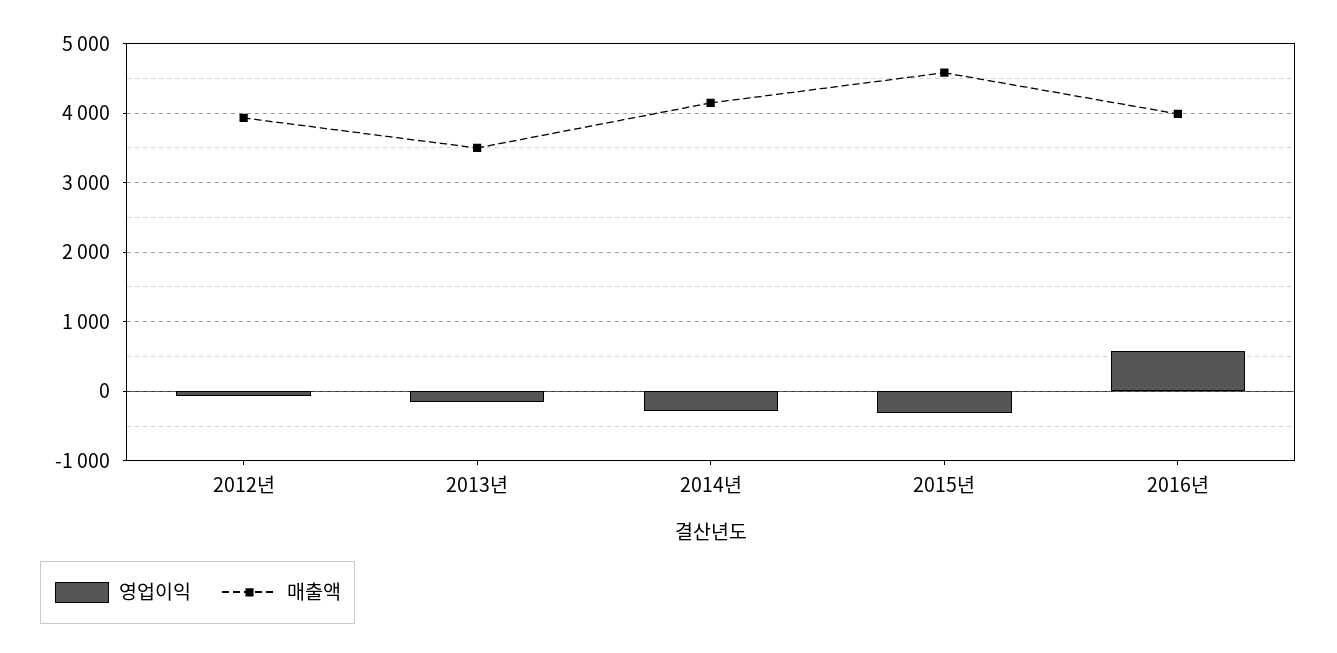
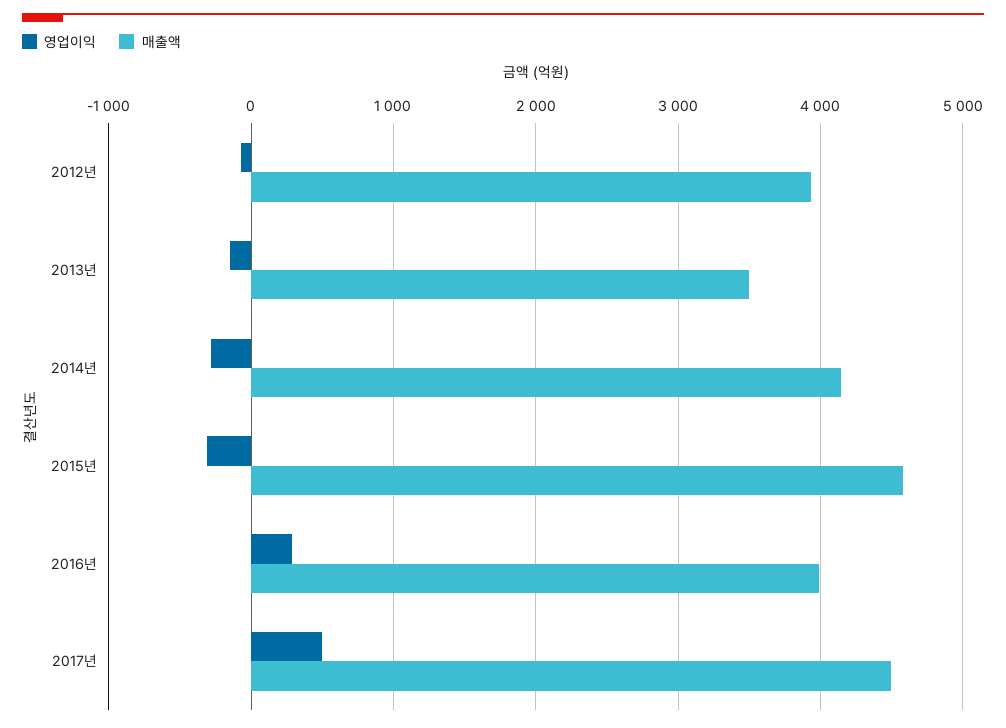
영업이익, 2016년: 600 -> 300
영업이익, 2017년: none -> 500
매출액, 2017년: none -> 4500

